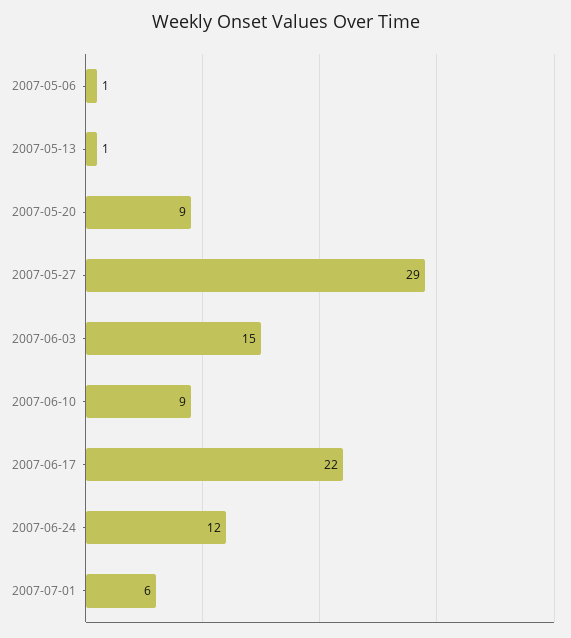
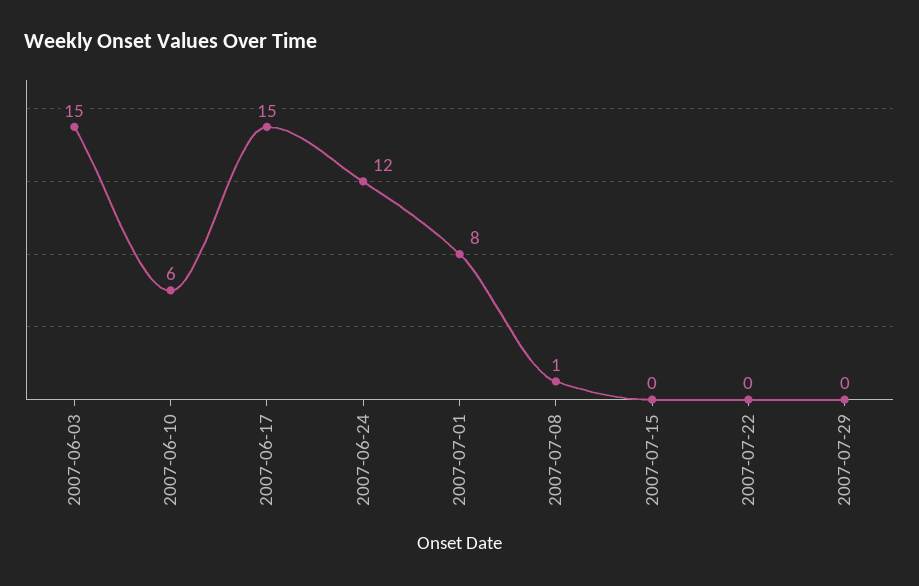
2007-05-06: 1 -> none
2007-05-13: 1 -> none
2007-05-20: 9 -> none
2007-05-27: 29 -> none
2007-06-10: 9 -> 6
2007-06-17: 22 -> 15
2007-07-01: 6 -> 8
2007-07-08: none -> 1
2007-07-15: none -> 0
2007-07-22: none -> 0
2007-07-29: none -> 0

